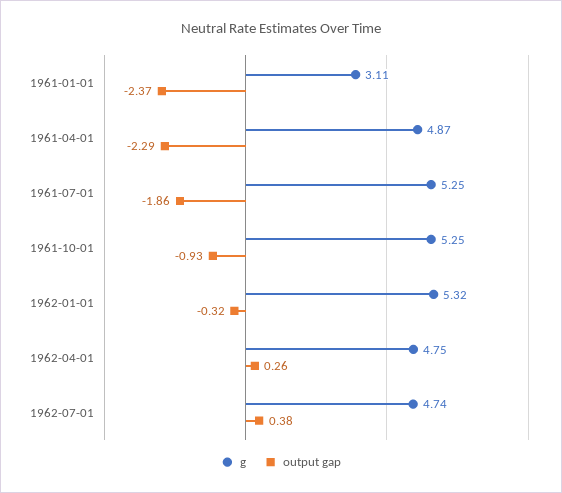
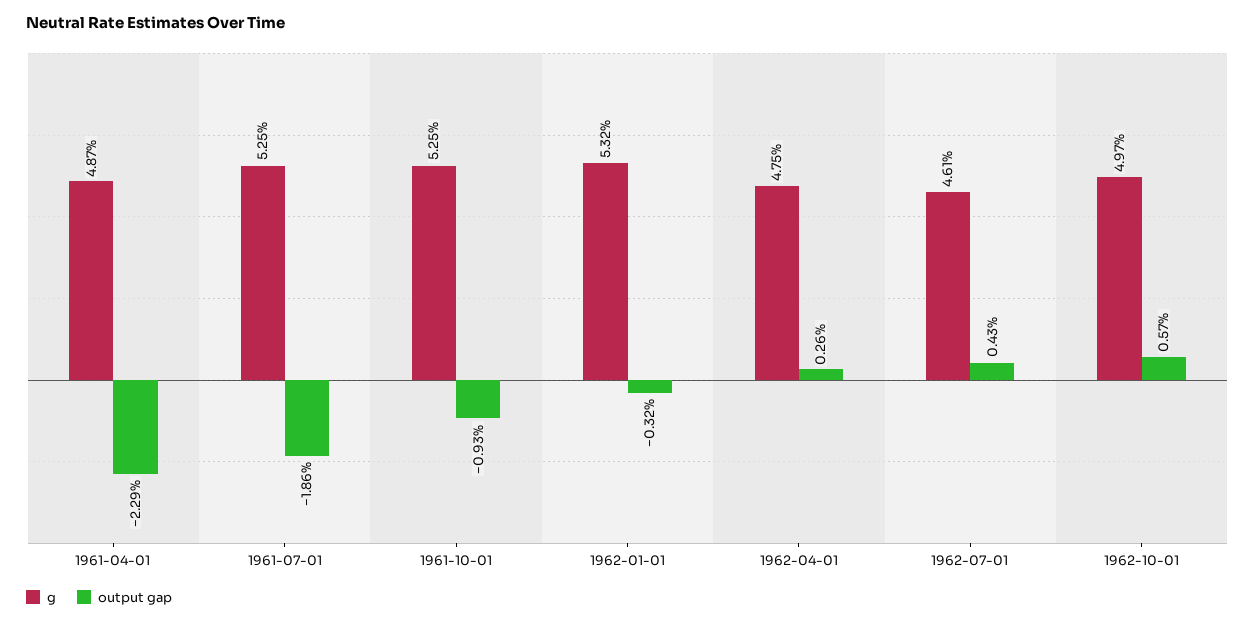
g, 1961-01-01: 3.11 -> none
output gap, 1961-01-01: -2.37 -> none
g, 1962-07-01: 4.74 -> 4.61
output gap, 1962-07-01: 0.38 -> 0.43
g, 1962-10-01: none -> 4.97
output gap, 1962-10-01: none -> 0.57

